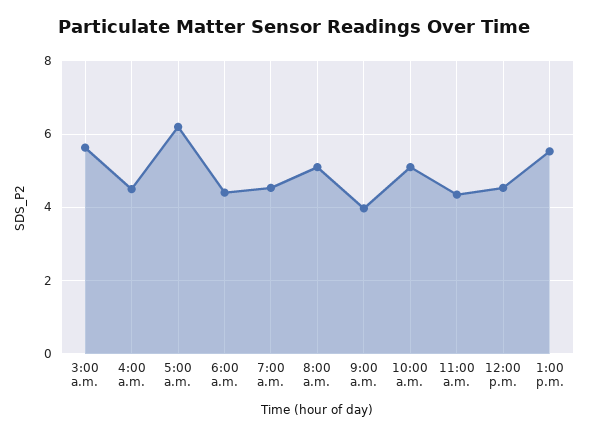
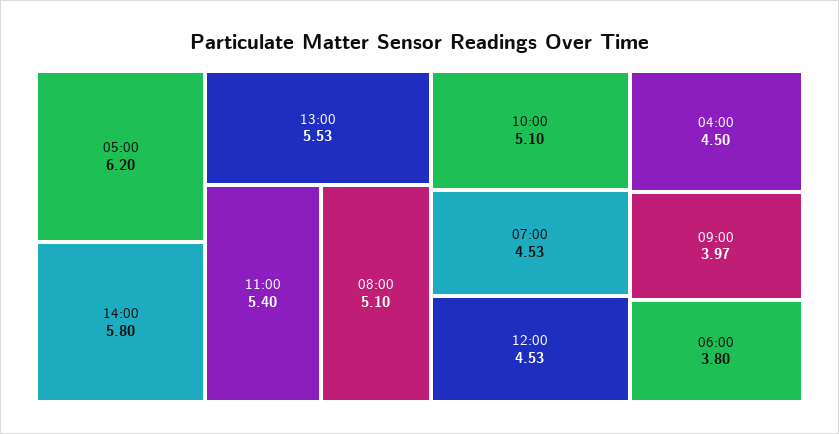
3:00 a.m.: 5.6 -> none
6:00 a.m.: 4.4 -> 3.8
11:00 a.m.: 4.4 -> 5.4
14:00: none -> 5.8

